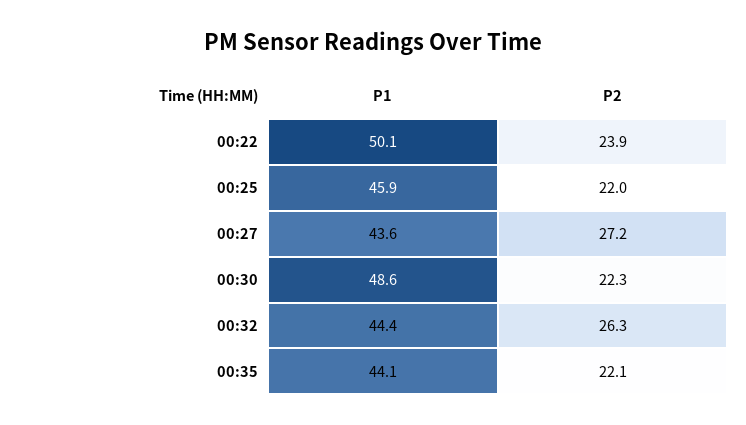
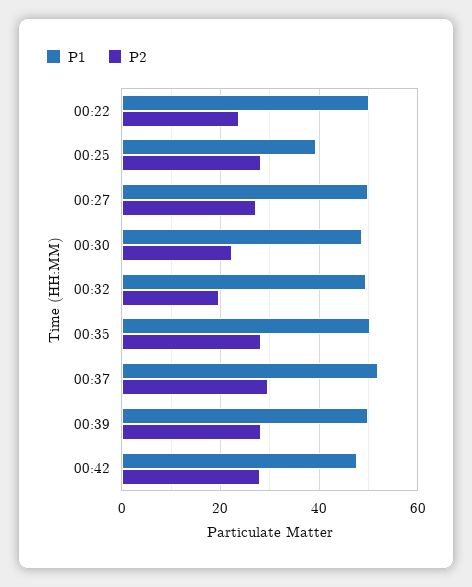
P1, 00:25: 45.9 -> 40
P2, 00:25: 22 -> 28
P1, 00:27: 43.6 -> 50
P1, 00:32: 44.4 -> 50
P2, 00:32: 26.3 -> 20
P1, 00:35: 44.1 -> 50
P2, 00:35: 22.1 -> 28
P1, 00:37: none -> 52
P2, 00:37: none -> 30
P1, 00:39: none -> 50
P2, 00:39: none -> 28
P1, 00:42: none -> 48
P2, 00:42: none -> 28

